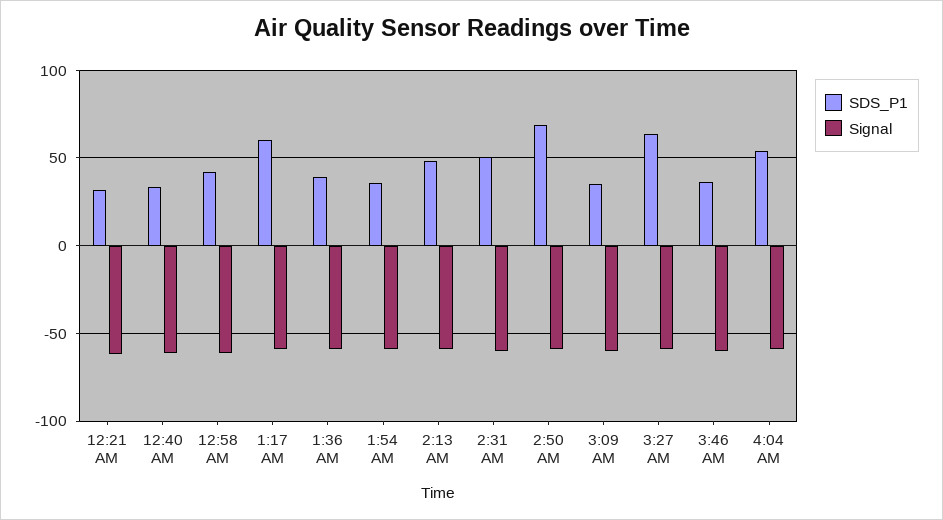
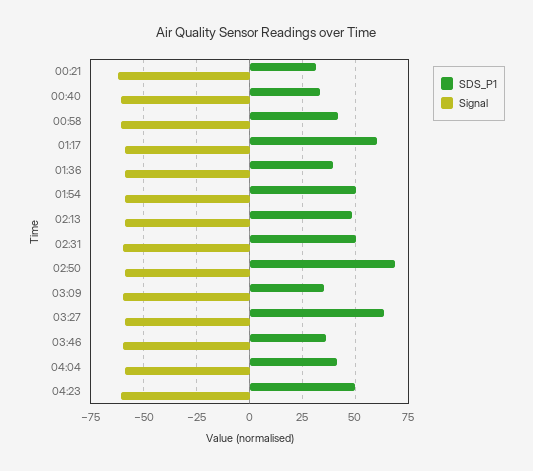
SDS_P1, 1:54 AM: 35 -> 50
SDS_P1, 4:04 AM: 55 -> 40
SDS_P1, 04:23: none -> 50
Signal, 04:23: none -> -60

